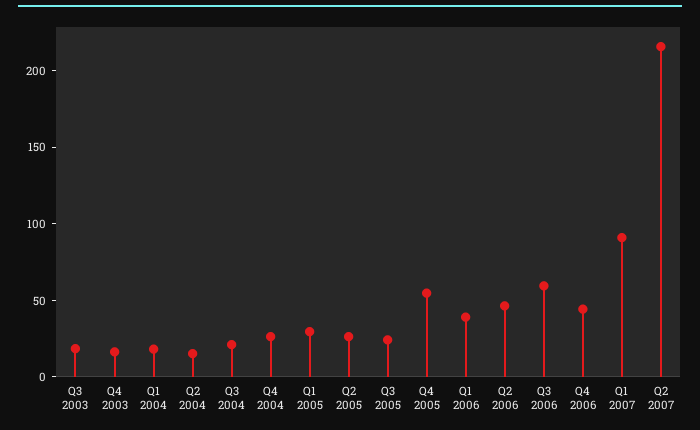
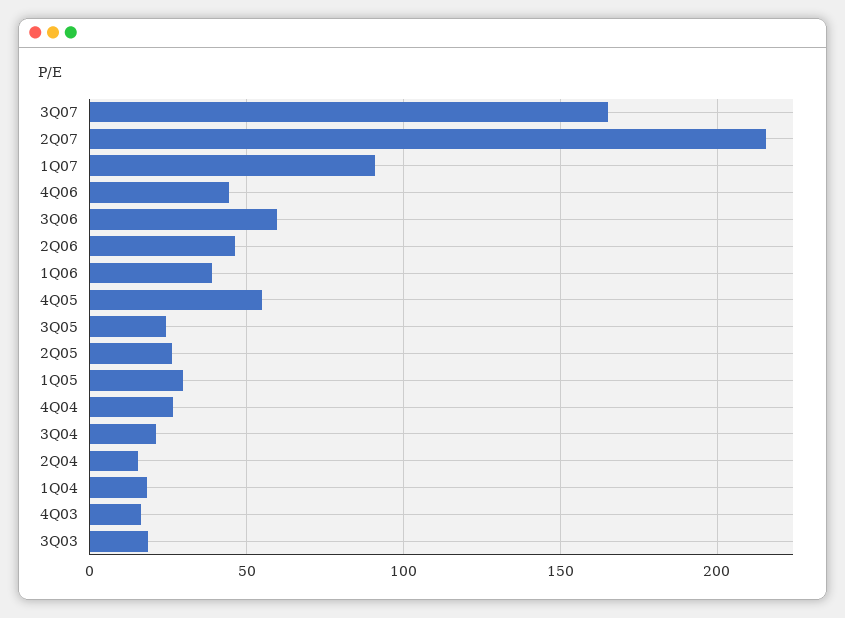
3Q07: none -> 165

